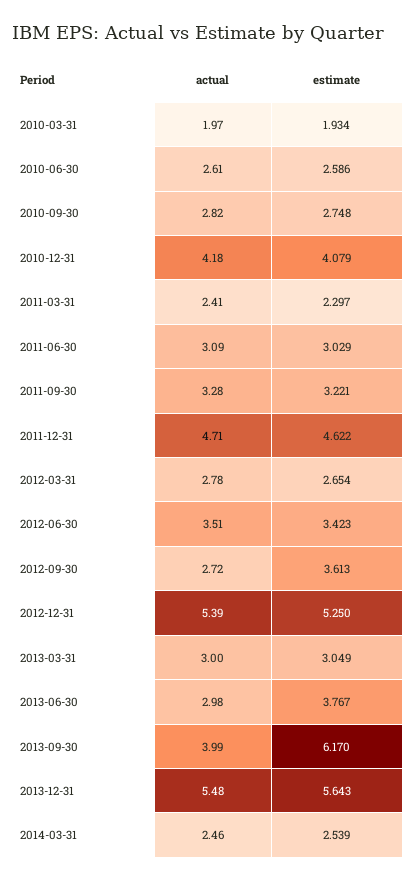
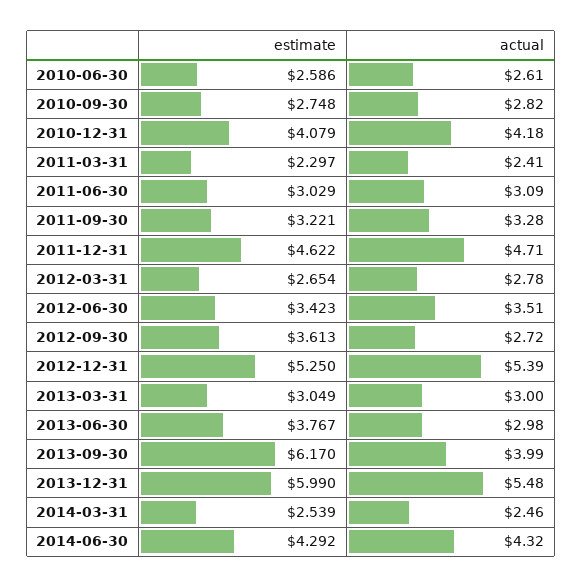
actual, 2010-03-31: 1.97 -> none
estimate, 2010-03-31: 1.934 -> none
estimate, 2013-12-31: 5.643 -> 5.99
estimate, 2014-06-30: none -> 4.292
actual, 2014-06-30: none -> 4.32

